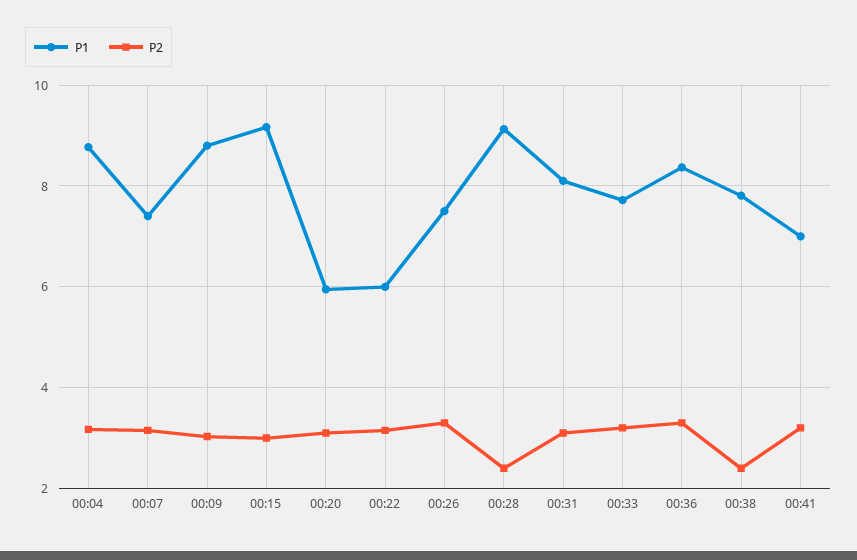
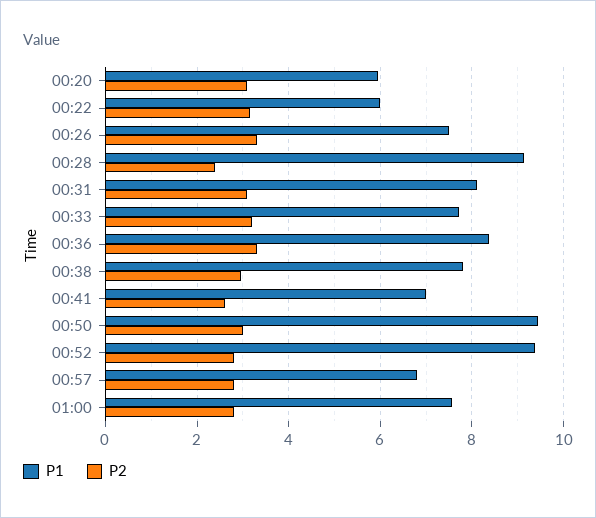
P1, 00:04: 8.8 -> none
P2, 00:04: 3.2 -> none
P1, 00:07: 7.4 -> none
P2, 00:07: 3.2 -> none
P1, 00:09: 8.8 -> none
P2, 00:09: 3 -> none
P1, 00:15: 9.2 -> none
P2, 00:15: 3 -> none
P2, 00:38: 2.4 -> 3
P2, 00:41: 3.2 -> 2.6
P1, 00:50: none -> 9.4
P2, 00:50: none -> 3
P1, 00:52: none -> 9.4
P2, 00:52: none -> 2.8
P1, 00:57: none -> 6.8
P2, 00:57: none -> 2.8
P1, 01:00: none -> 7.6
P2, 01:00: none -> 2.8

